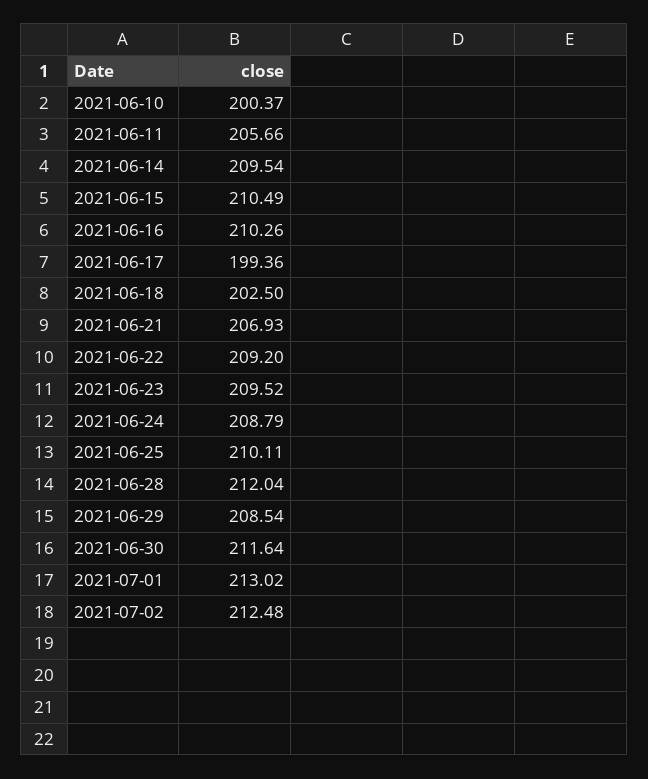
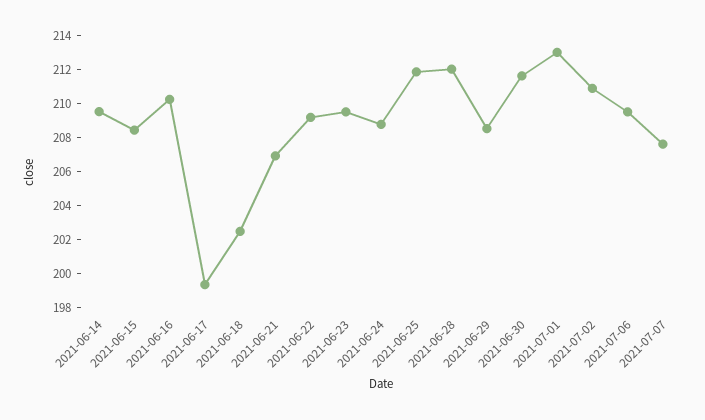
2021-06-10: 200.37 -> none
2021-06-11: 205.66 -> none
2021-06-15: 210.49 -> 208.5
2021-06-25: 210.11 -> 212
2021-07-02: 212.48 -> 211
2021-07-06: none -> 209.5
2021-07-07: none -> 207.5

